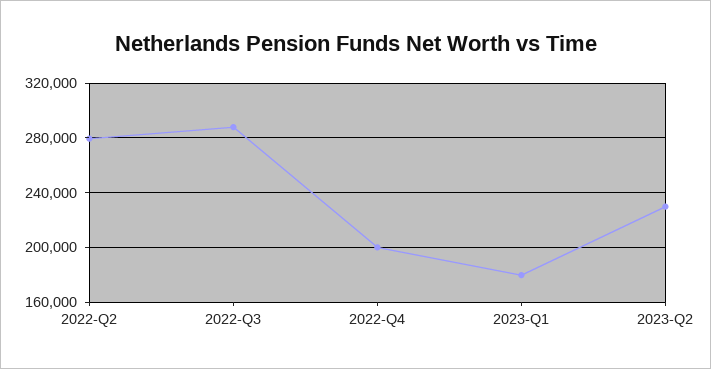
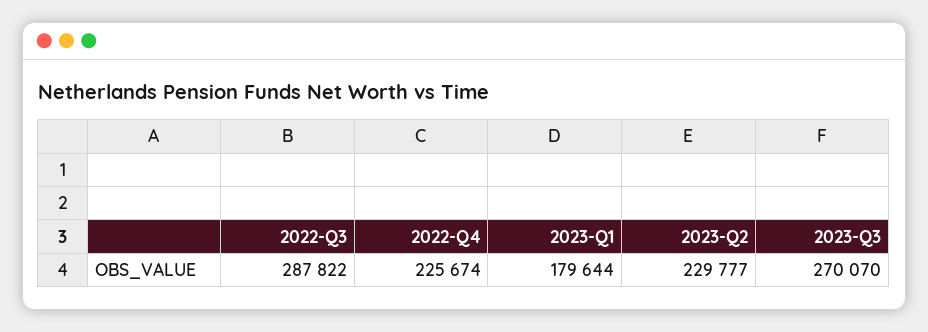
2022-Q2: 280000 -> none
2022-Q4: 200000 -> 225674
2023-Q3: none -> 270070

